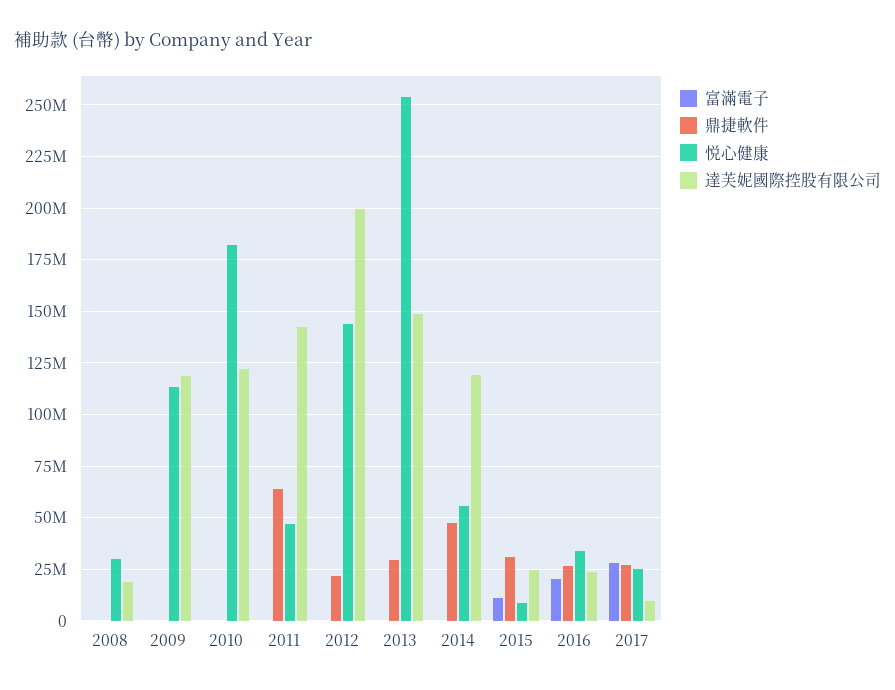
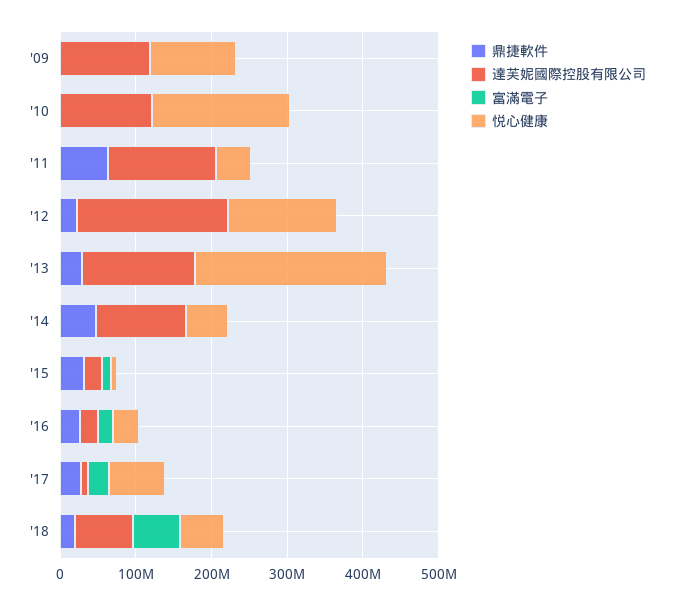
富滿電子, 2008: 0 -> none
鼎捷軟件, 2008: 0 -> none
悦心健康, 2008: 30000000 -> none
達芙妮國際控股有限公司, 2008: 20000000 -> none
悦心健康, 2017: 25000000 -> 80000000
鼎捷軟件, '18: none -> 20000000
達芙妮國際控股有限公司, '18: none -> 80000000
富滿電子, '18: none -> 60000000
悦心健康, '18: none -> 60000000

